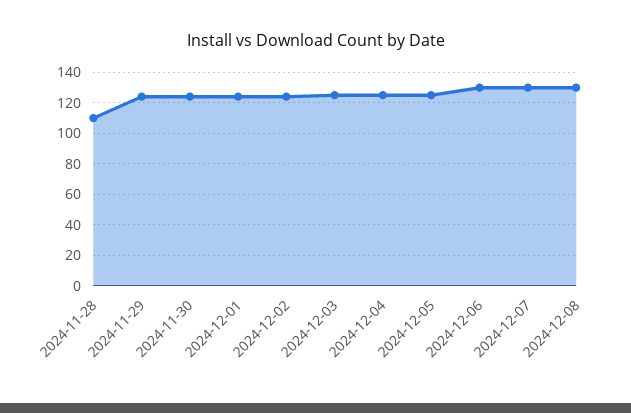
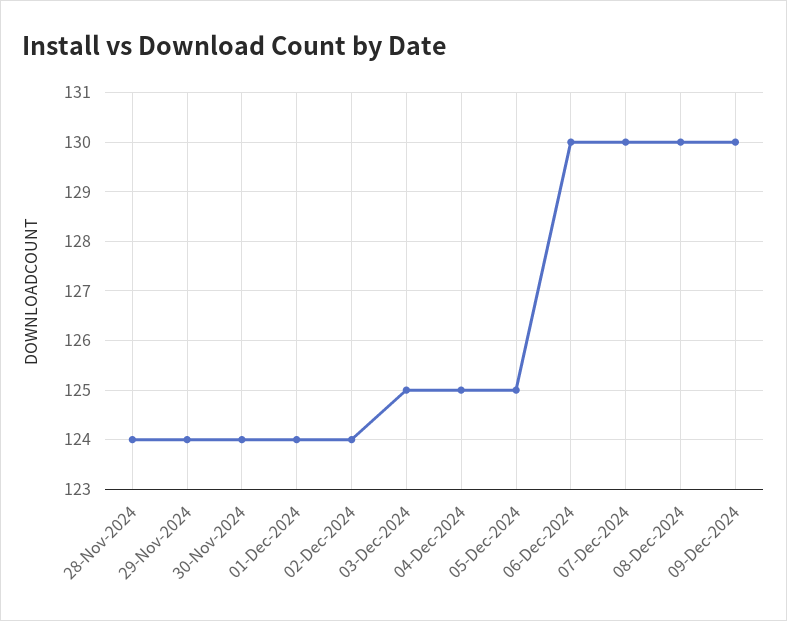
2024-11-28: 110 -> 124
09-Dec-2024: none -> 130

